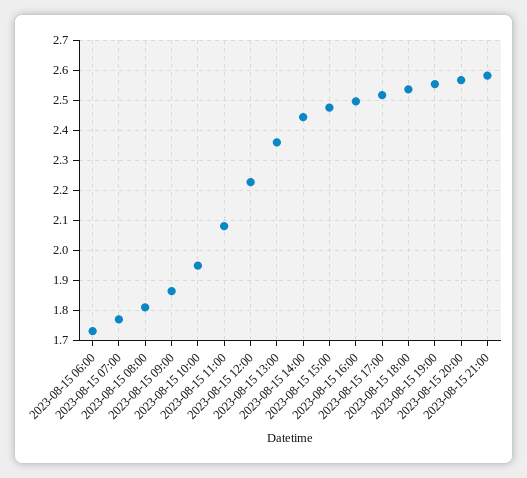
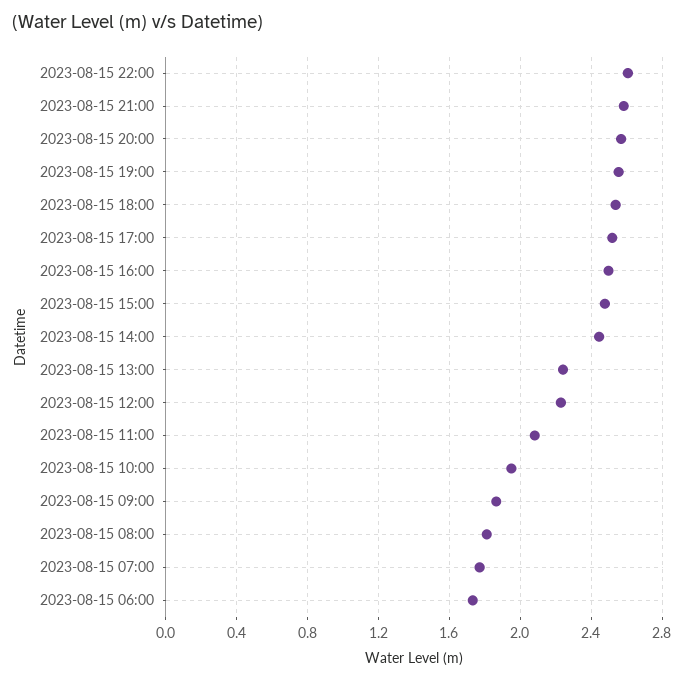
2023-08-15 13:00: 2.36 -> 2.25
2023-08-15 22:00: none -> 2.6

